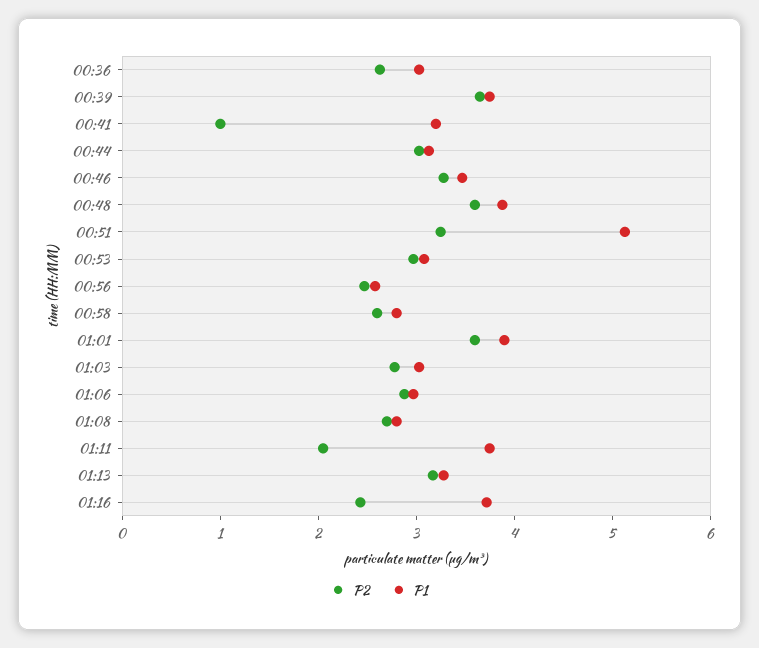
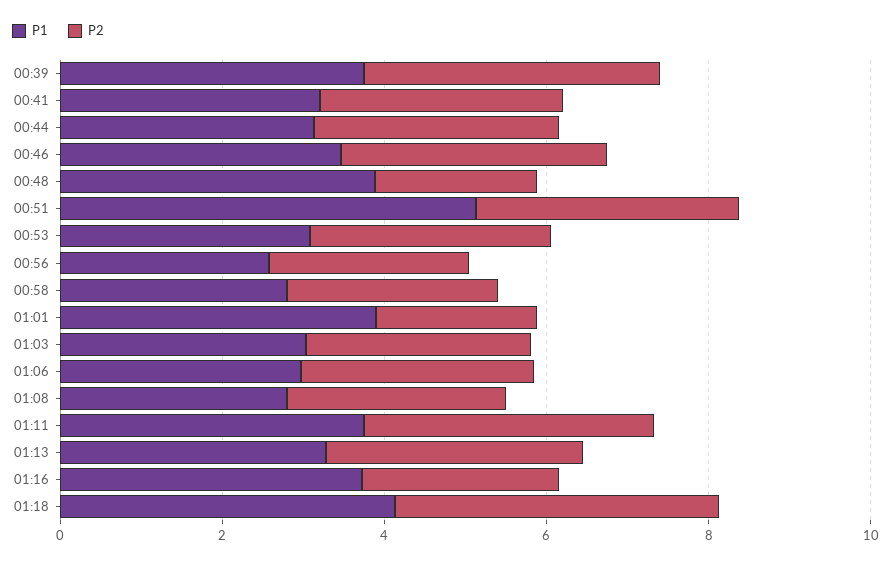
P2, 00:36: 2.6 -> none
P1, 00:36: 3 -> none
P2, 00:41: 1 -> 3
P2, 00:48: 3.6 -> 2
P2, 01:01: 3.6 -> 2
P2, 01:11: 2 -> 3.5
P1, 01:18: none -> 4
P2, 01:18: none -> 4

